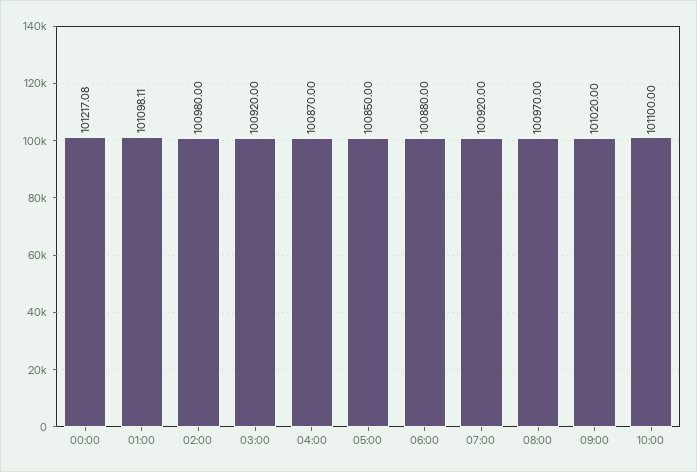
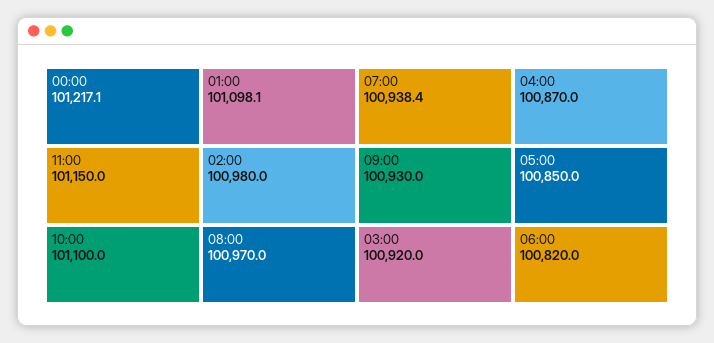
06:00: 100880 -> 100820
07:00: 100920 -> 100938.4
09:00: 101020 -> 100930
11:00: none -> 101150

